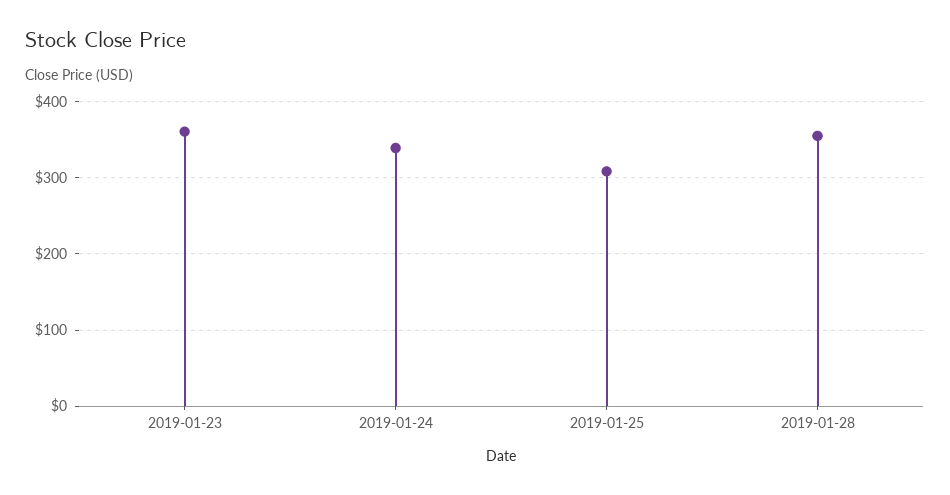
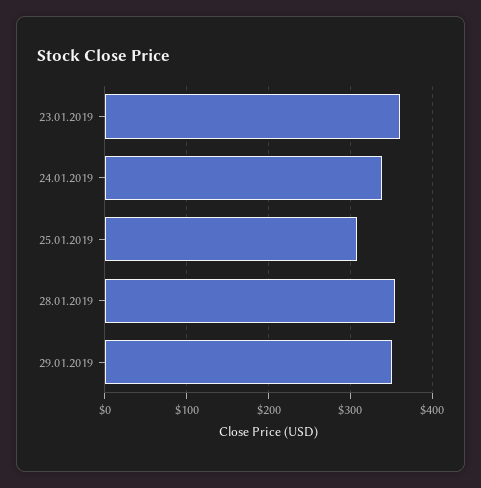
29.01.2019: none -> 350

